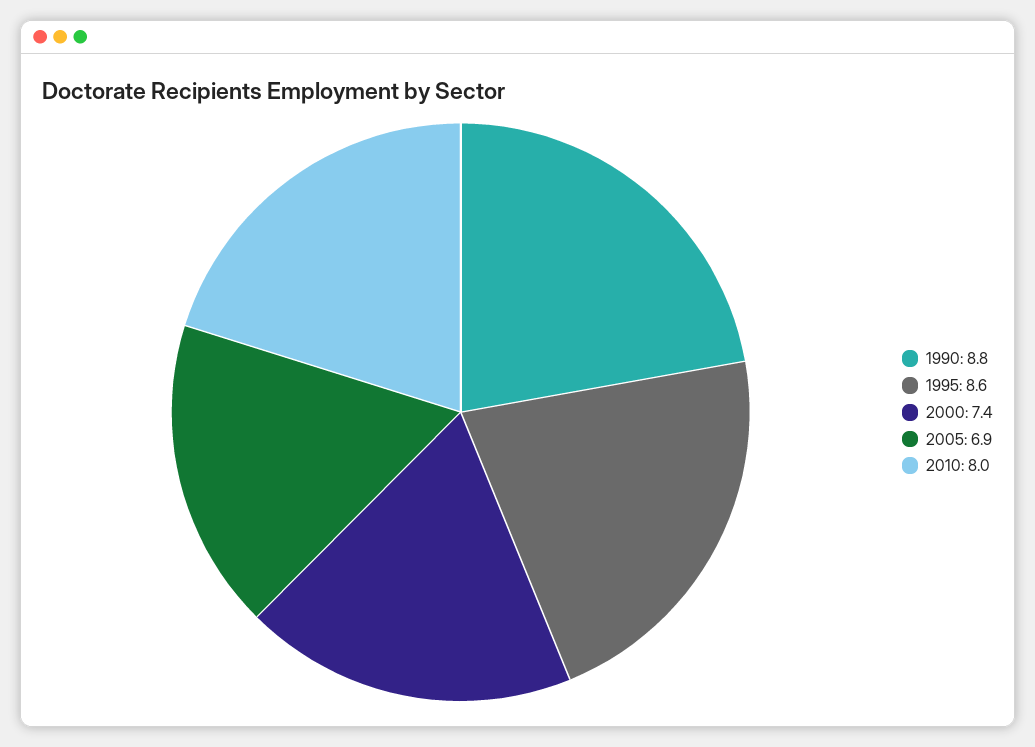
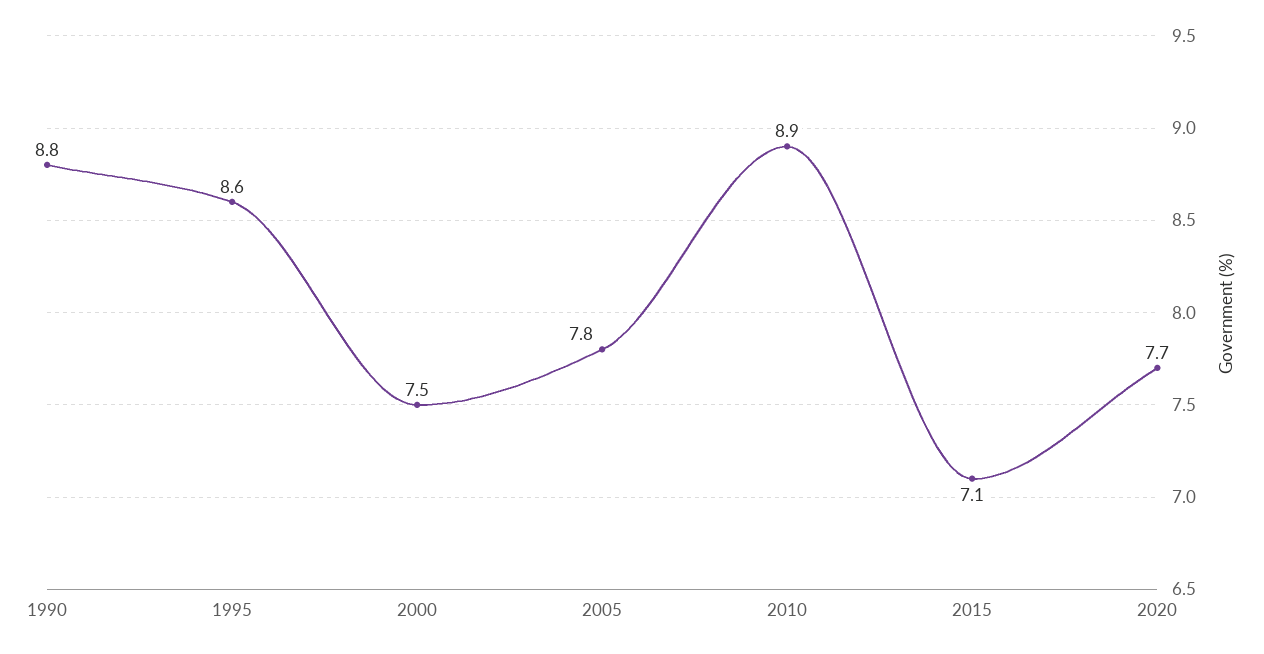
2000: 7.4 -> 7.5
2005: 6.9 -> 7.8
2010: 8 -> 8.9
2015: none -> 7.1
2020: none -> 7.7

